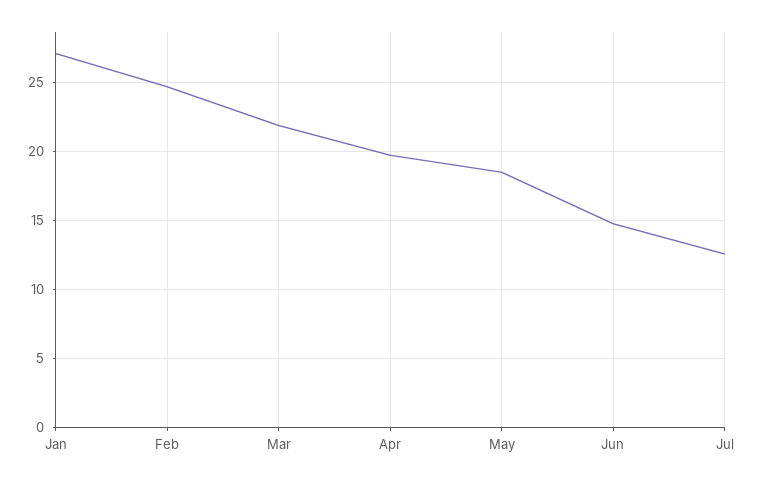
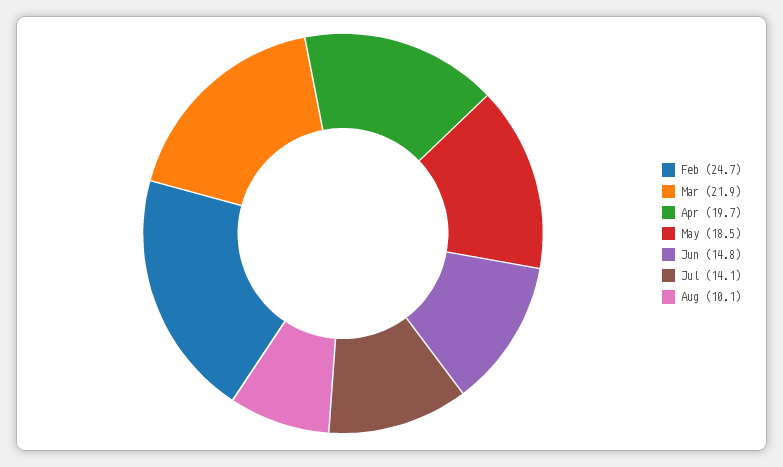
Jan: 27 -> none
Jul: 12.5 -> 14.1
Aug: none -> 10.1

